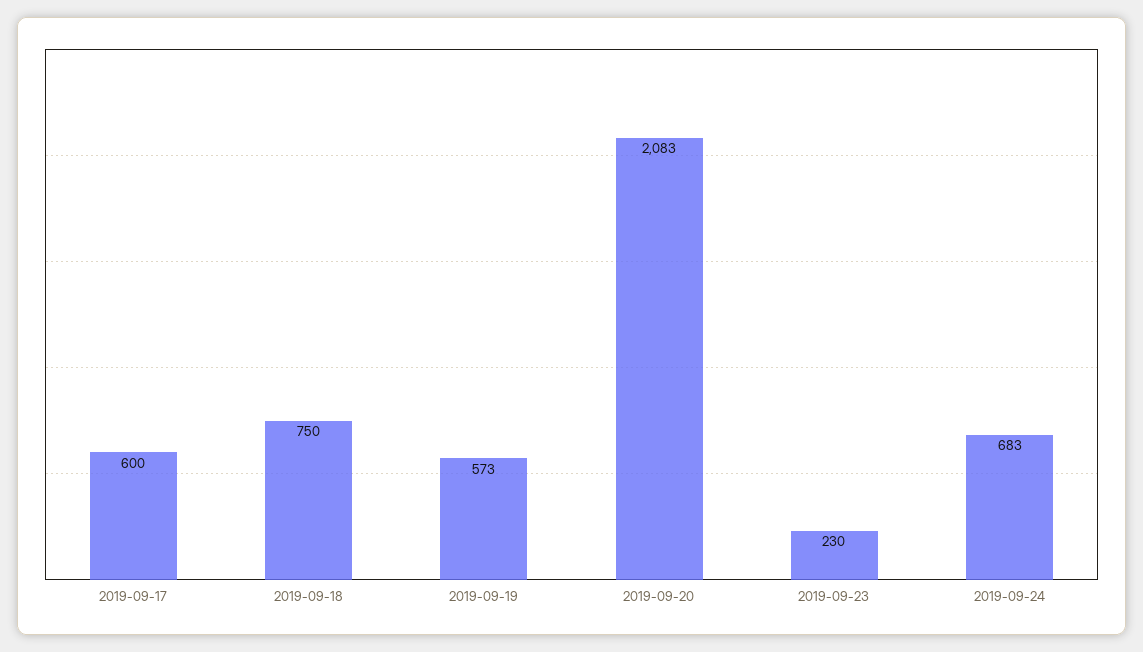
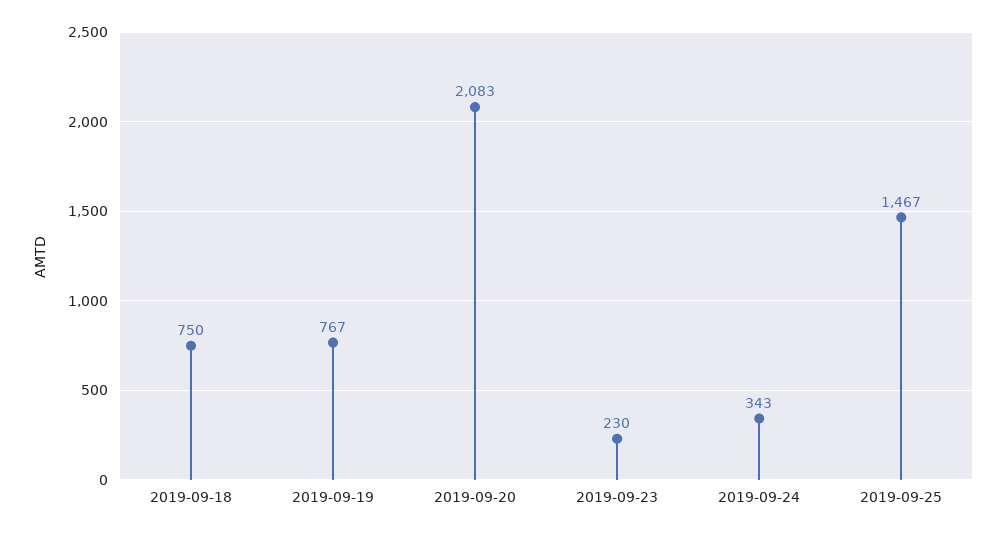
2019-09-17: 600 -> none
2019-09-19: 573 -> 767
2019-09-24: 683 -> 343
2019-09-25: none -> 1467

